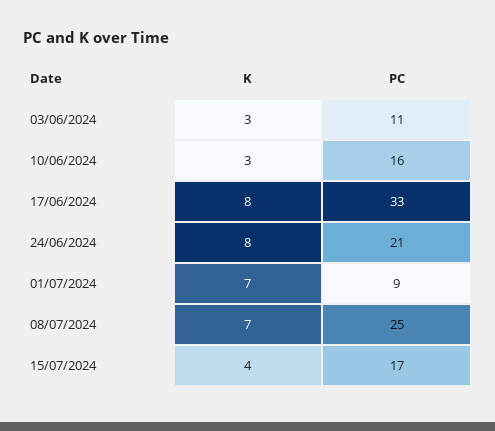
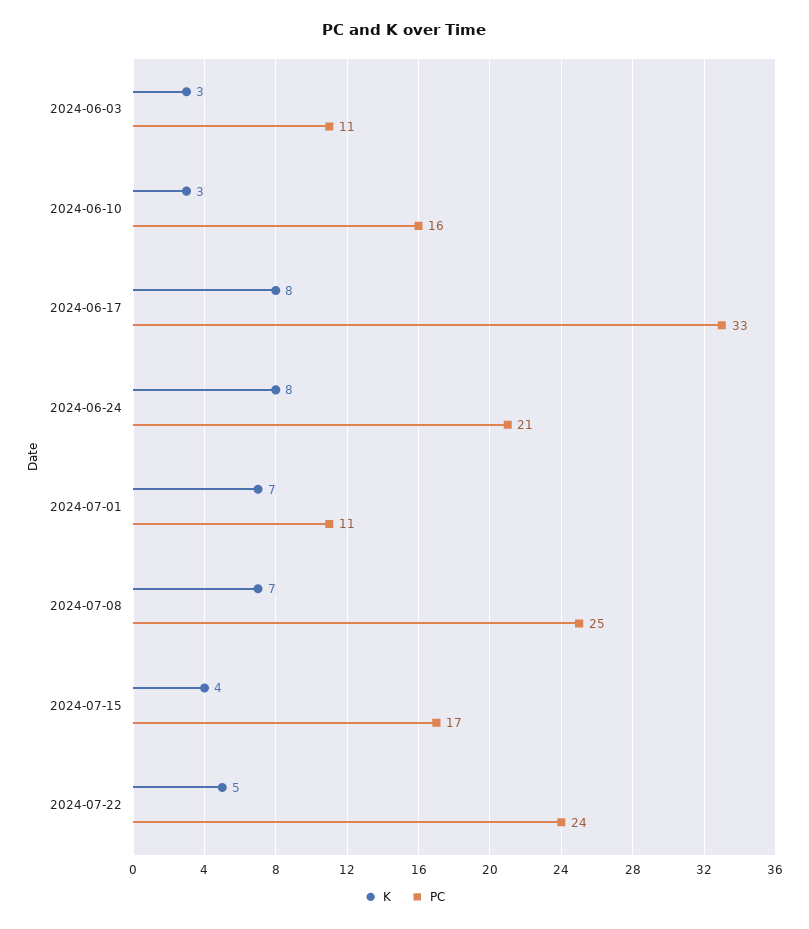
PC, 01/07/2024: 9 -> 11
K, 2024-07-22: none -> 5
PC, 2024-07-22: none -> 24

